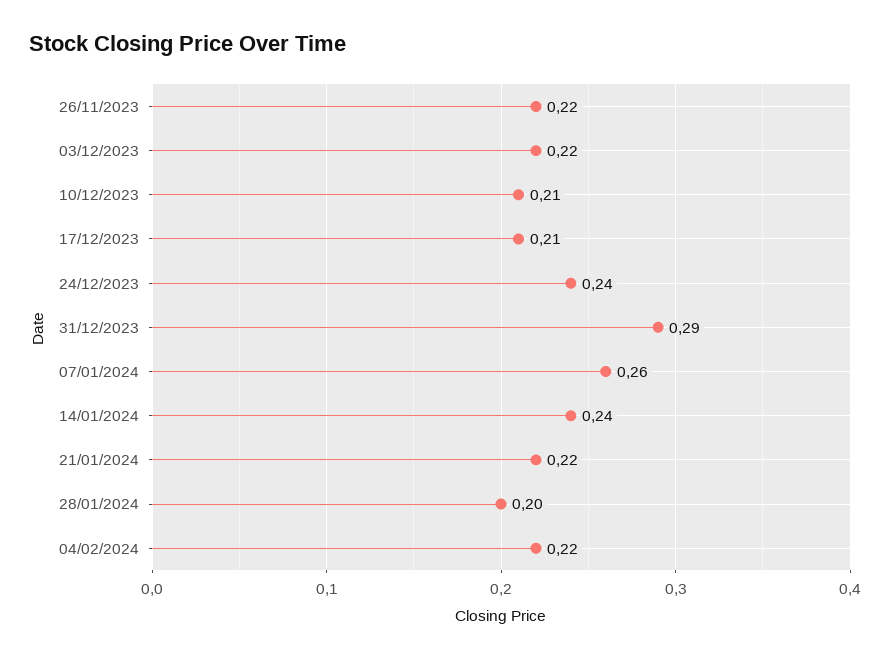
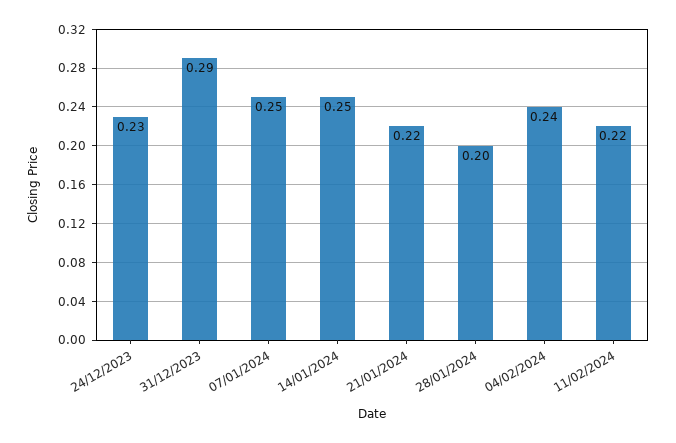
26/11/2023: 0.22 -> none
03/12/2023: 0.22 -> none
10/12/2023: 0.21 -> none
17/12/2023: 0.21 -> none
24/12/2023: 0.24 -> 0.23
07/01/2024: 0.26 -> 0.25
14/01/2024: 0.24 -> 0.25
04/02/2024: 0.22 -> 0.24
11/02/2024: none -> 0.22

